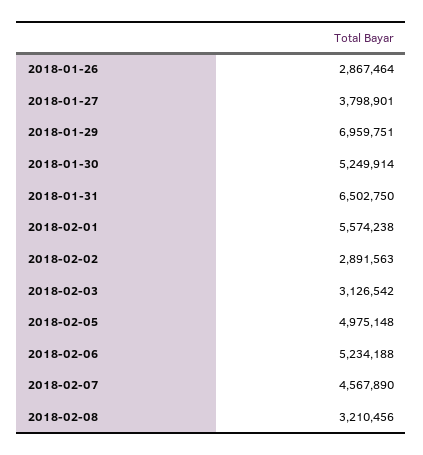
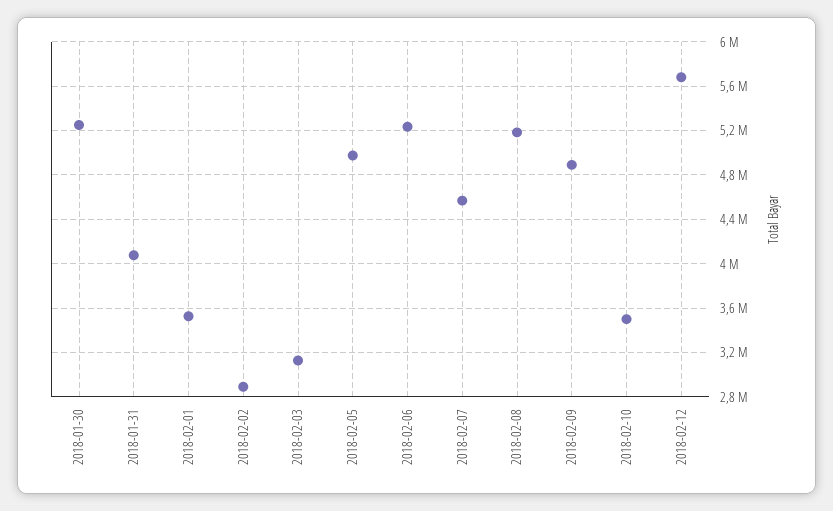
2018-01-26: 2867464 -> none
2018-01-27: 3798901 -> none
2018-01-29: 6959751 -> none
2018-01-31: 6502750 -> 4100000
2018-02-01: 5574238 -> 3500000
2018-02-08: 3210456 -> 5200000
2018-02-09: none -> 4900000
2018-02-10: none -> 3500000
2018-02-12: none -> 5700000

